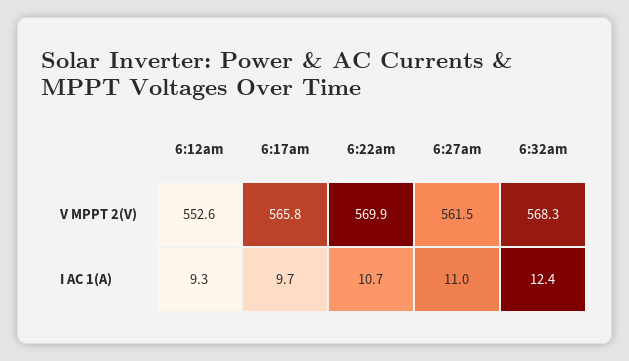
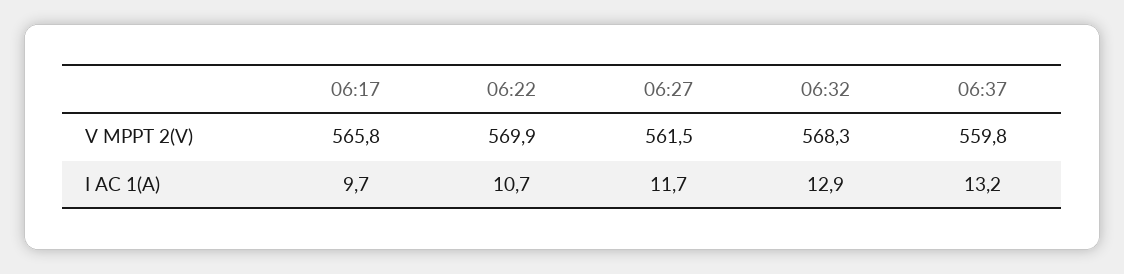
6:12am, V MPPT 2(V): 552.6 -> none
6:12am, I AC 1(A): 9.3 -> none
6:27am, I AC 1(A): 11 -> 11.7
6:32am, I AC 1(A): 12.4 -> 12.9
06:37, V MPPT 2(V): none -> 559.8
06:37, I AC 1(A): none -> 13.2

